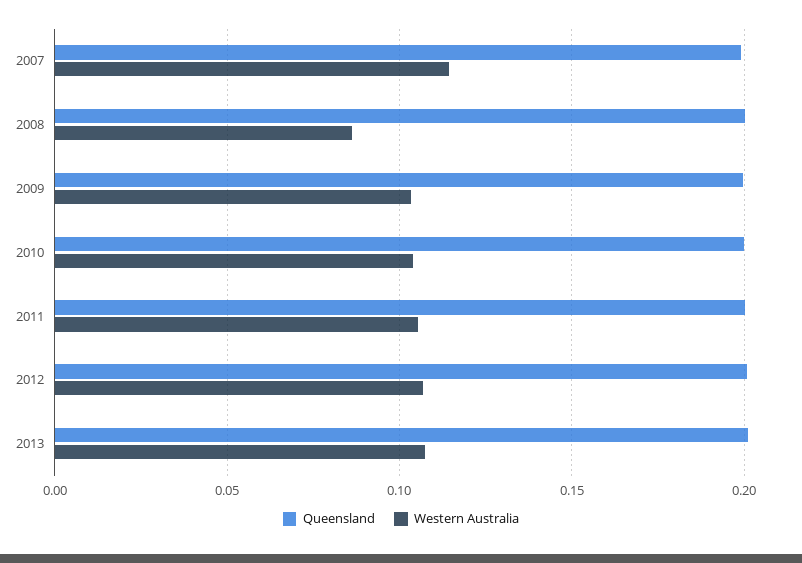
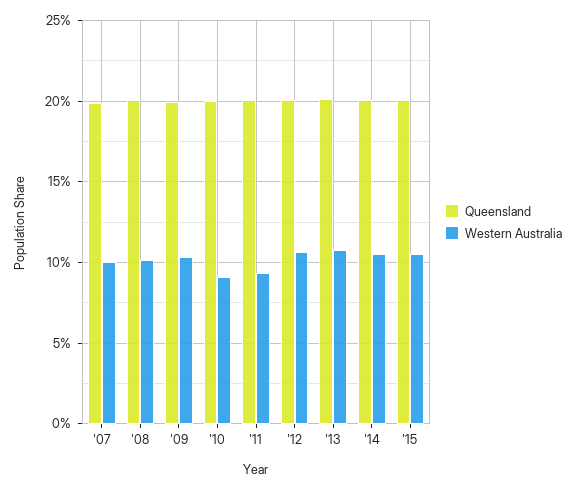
Western Australia, 2007: 0.115 -> 0.1
Western Australia, 2008: 0.085 -> 0.1
Western Australia, 2010: 0.105 -> 0.09
Western Australia, 2011: 0.105 -> 0.095
Queensland, '14: none -> 0.2
Western Australia, '14: none -> 0.105
Queensland, '15: none -> 0.2
Western Australia, '15: none -> 0.105

